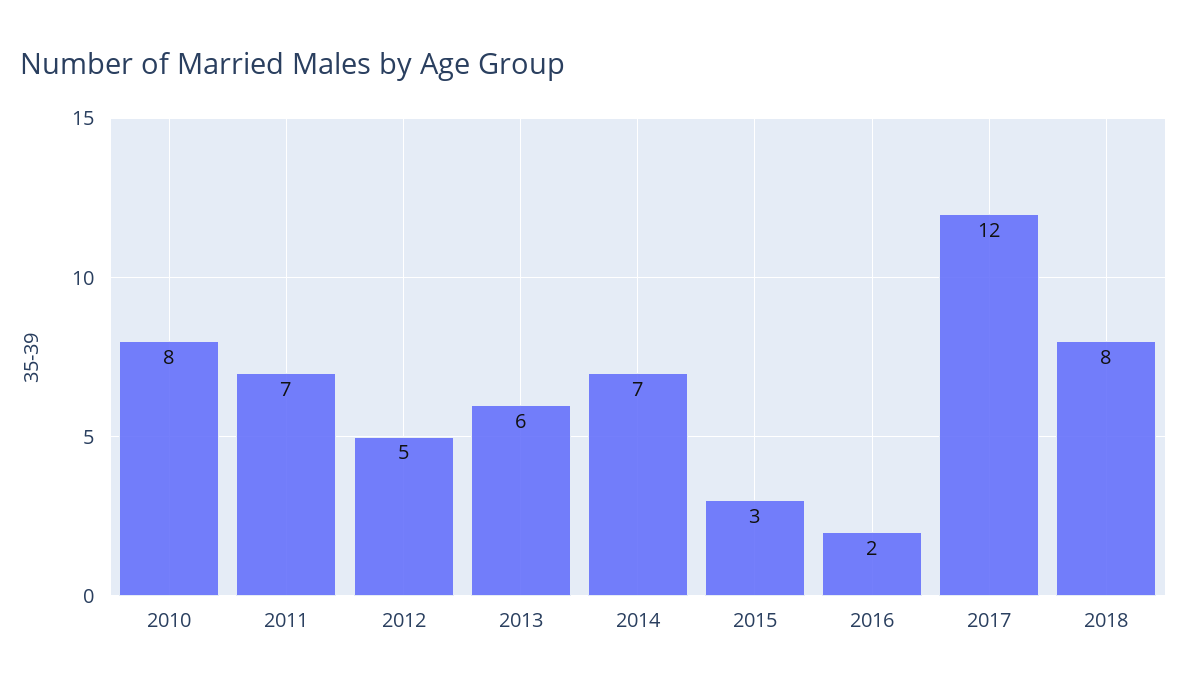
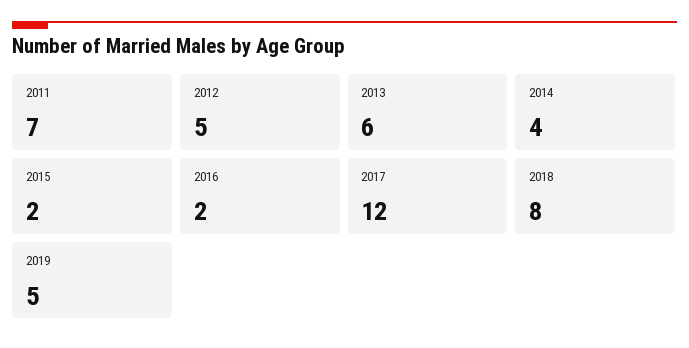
2010: 8 -> none
2014: 7 -> 4
2015: 3 -> 2
2019: none -> 5

